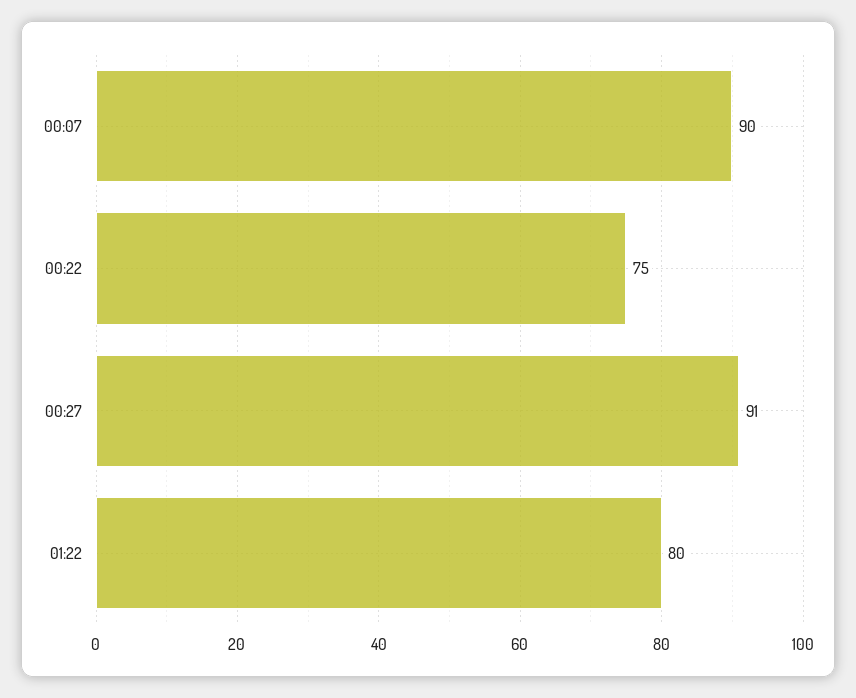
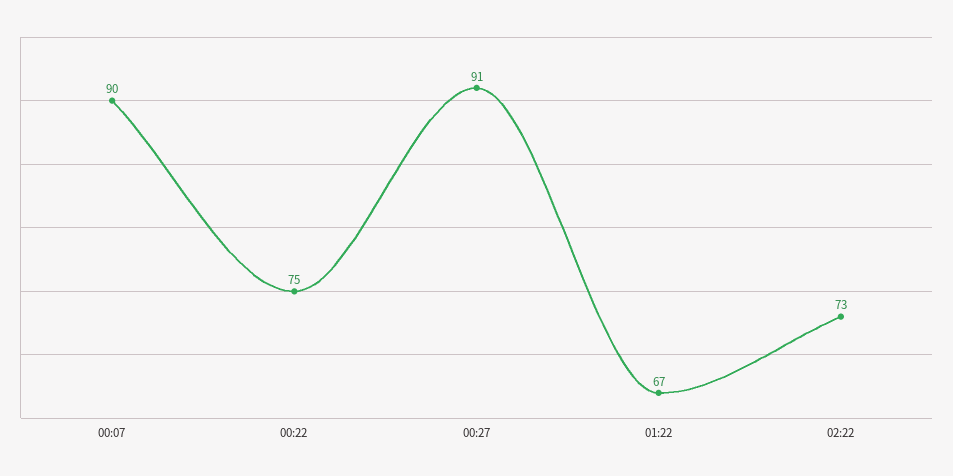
01:22: 80 -> 67
02:22: none -> 73

